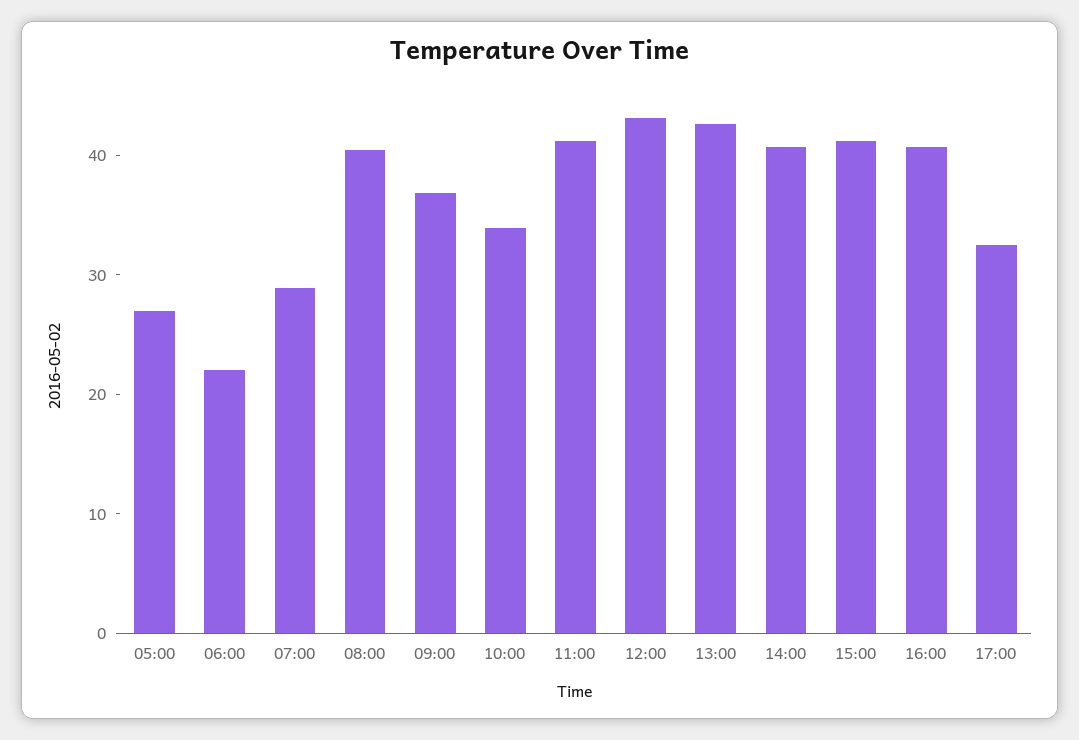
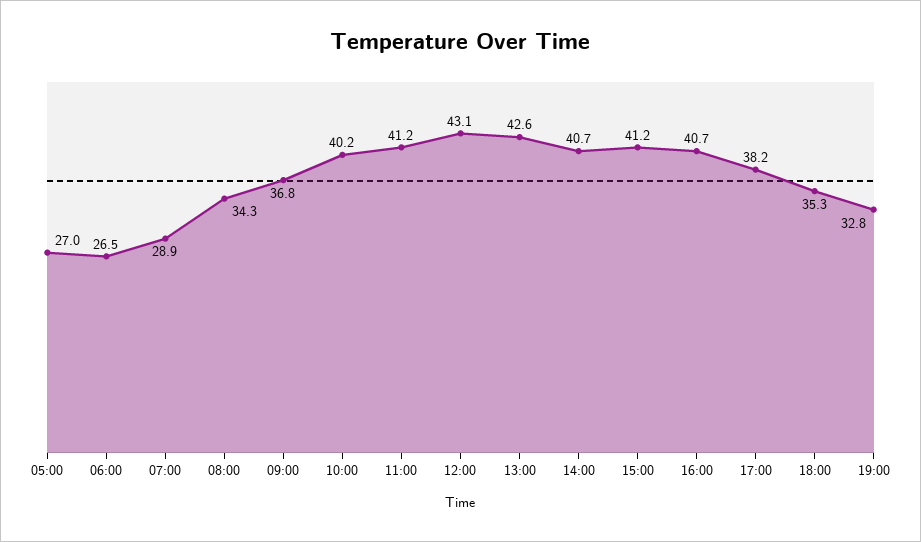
06:00: 22 -> 26.5
08:00: 40 -> 34.3
10:00: 34 -> 40.2
17:00: 32 -> 38.2
18:00: none -> 35.3
19:00: none -> 32.8

